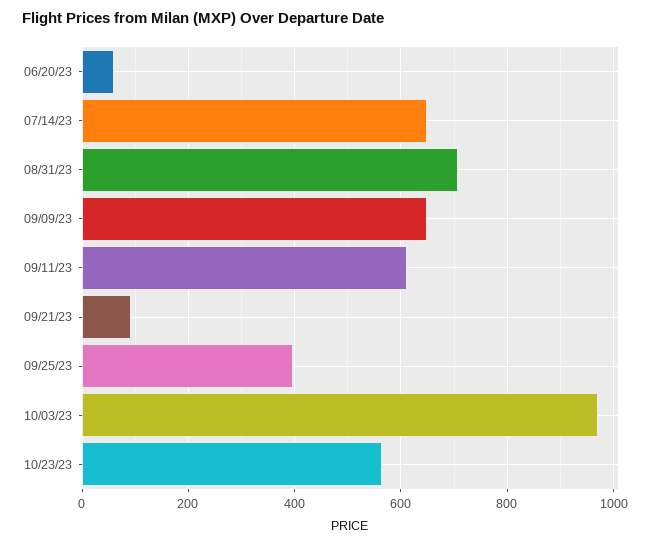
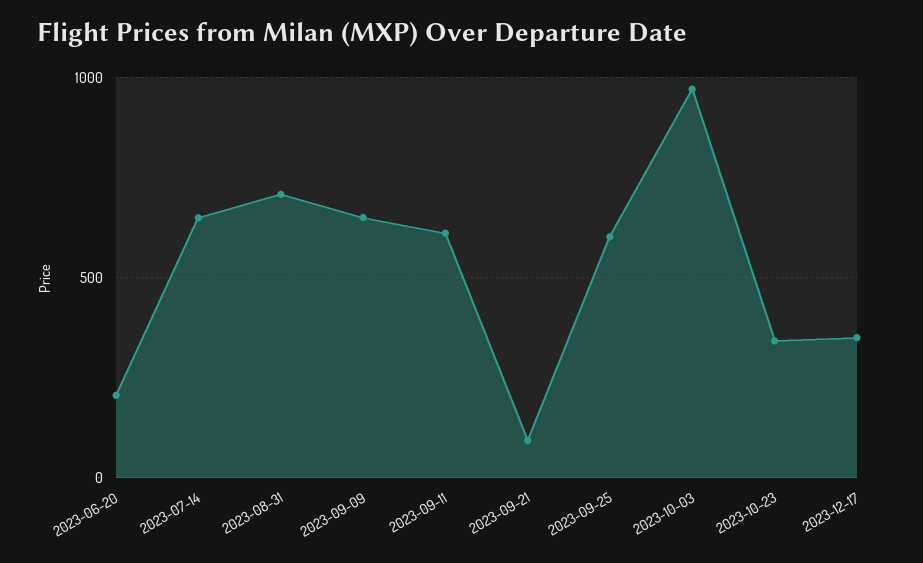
06/20/23: 60 -> 200
09/25/23: 400 -> 600
10/23/23: 560 -> 350
2023-12-17: none -> 350

